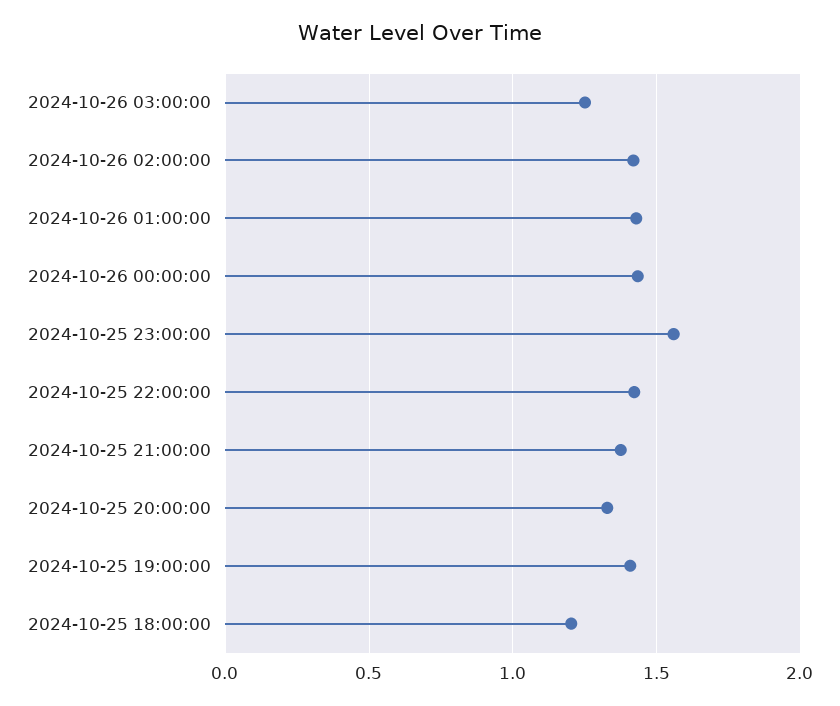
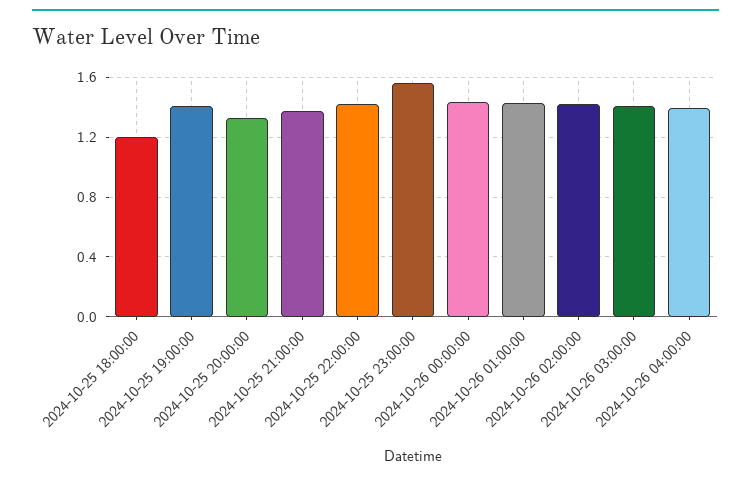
2024-10-26 03:00:00: 1.25 -> 1.4
2024-10-26 04:00:00: none -> 1.4

